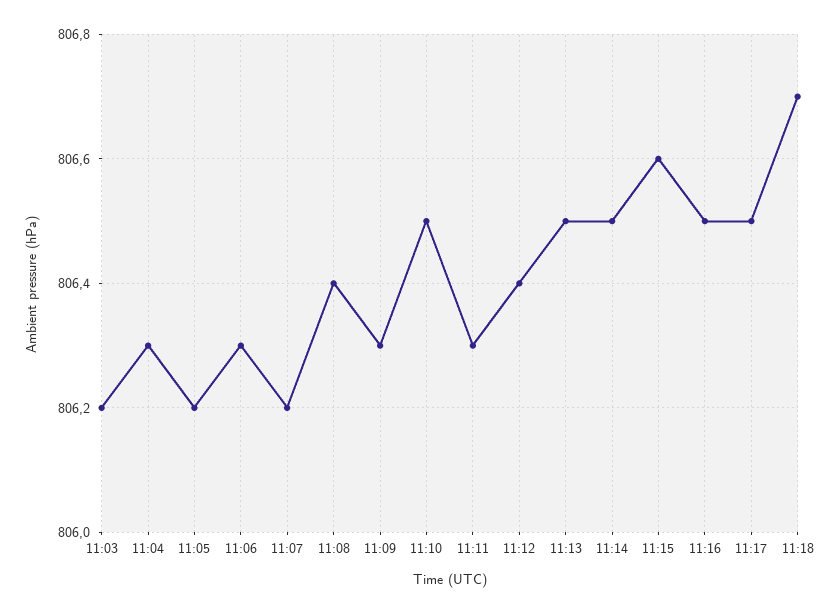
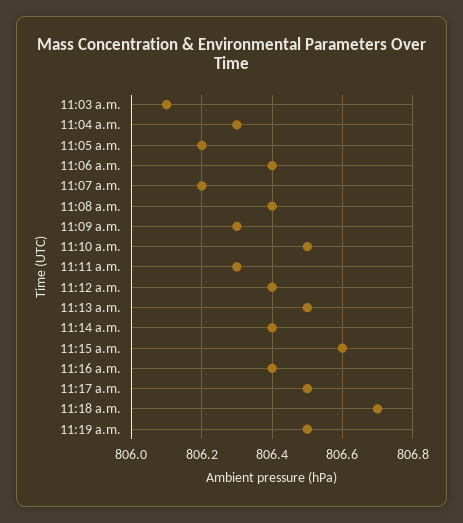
11:03: 806.2 -> 806.1
11:06: 806.3 -> 806.4
11:14: 806.5 -> 806.4
11:16: 806.5 -> 806.4
11:19 a.m.: none -> 806.5

